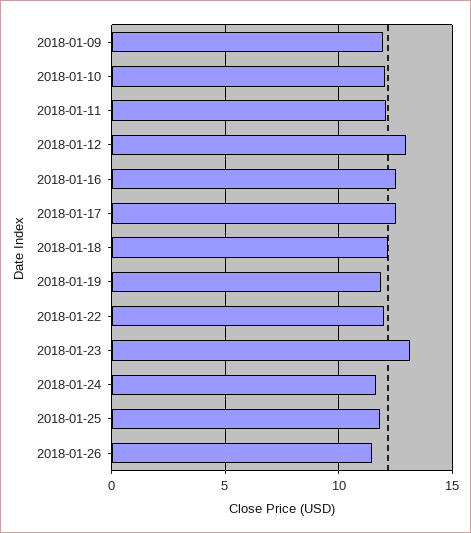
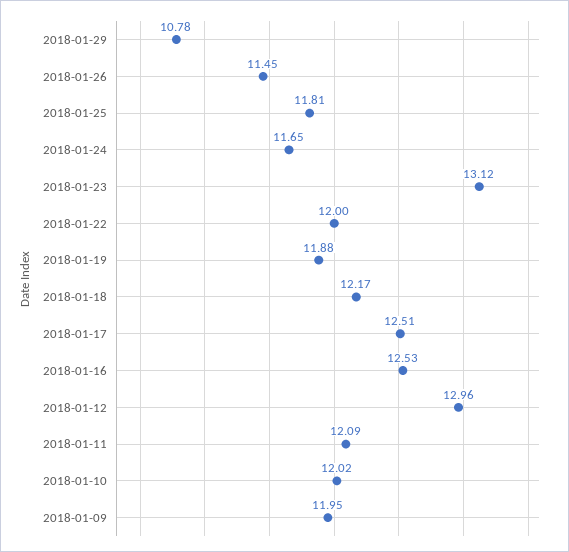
2018-01-29: none -> 10.78

